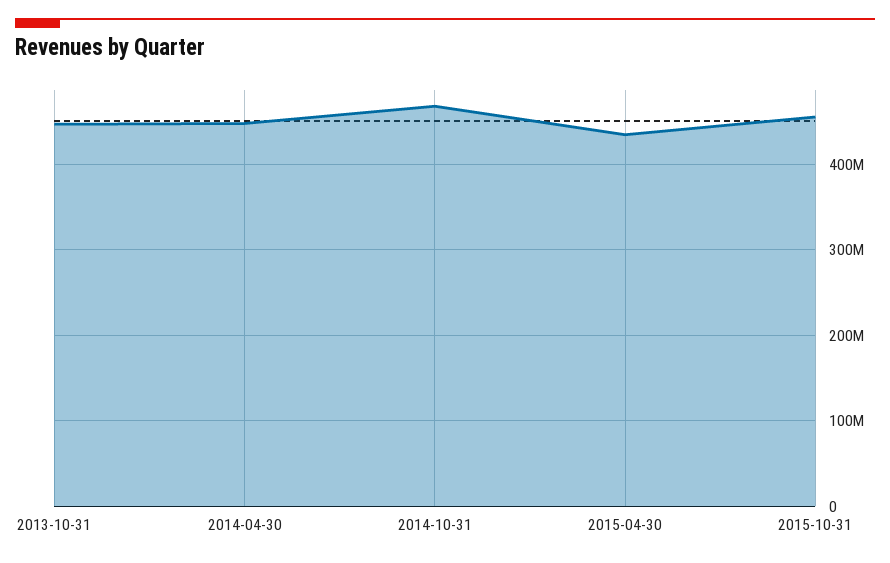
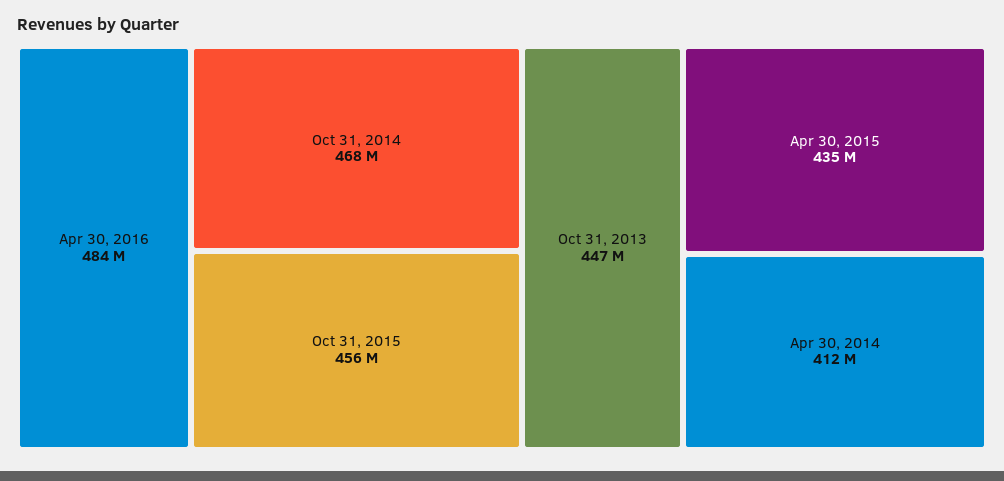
2014-04-30: 450000000 -> 412000000
Apr 30, 2016: none -> 484000000

